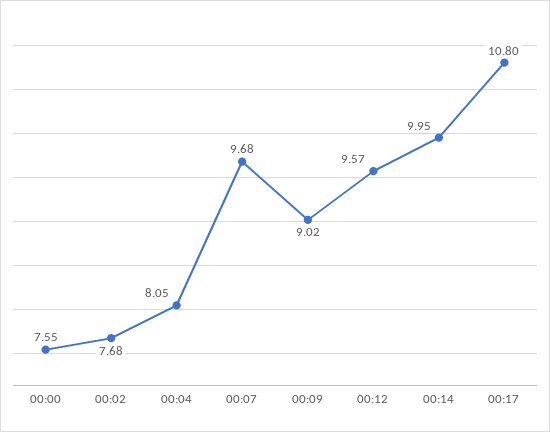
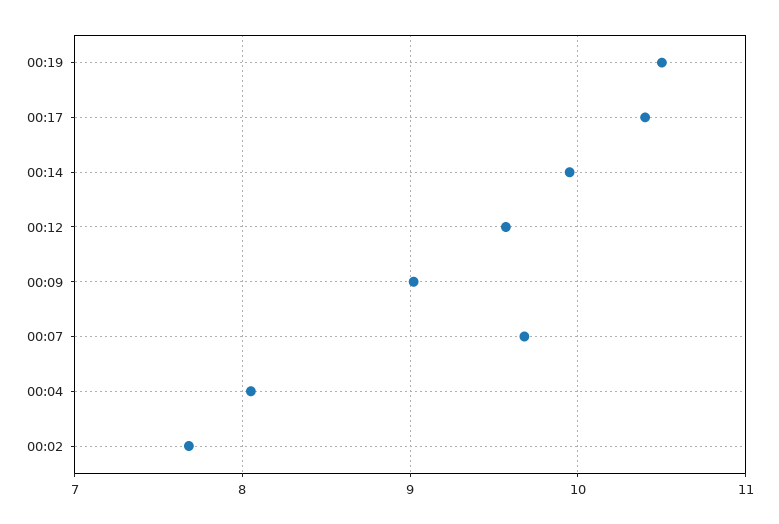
00:00: 7.55 -> none
00:17: 10.8 -> 10.4
00:19: none -> 10.5

